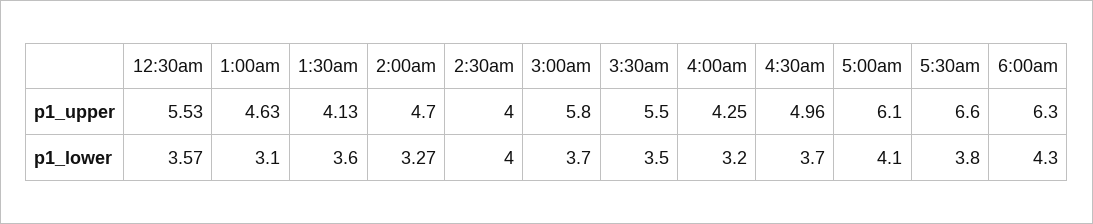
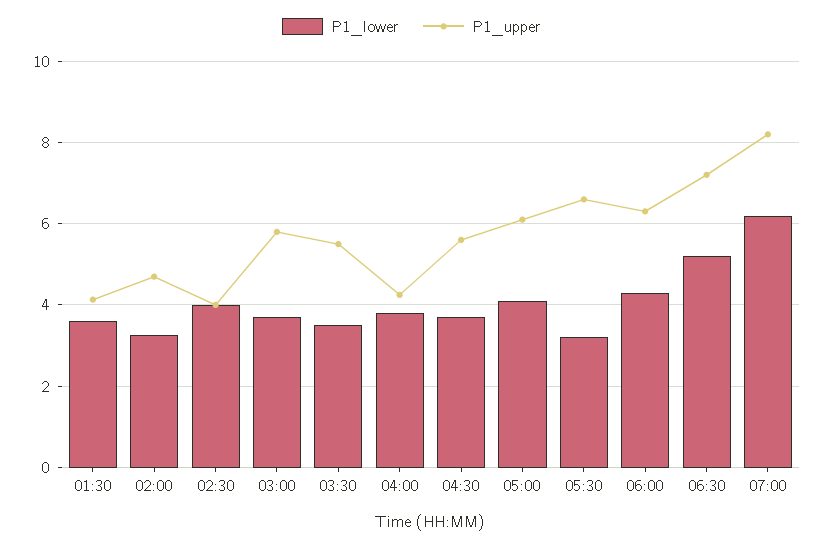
p1_upper, 12:30am: 5.53 -> none
p1_upper, 1:00am: 4.63 -> none
p1_upper, 4:30am: 4.96 -> 5.6
p1_lower, 12:30am: 3.57 -> none
p1_lower, 1:00am: 3.1 -> none
p1_lower, 4:00am: 3.2 -> 3.8
p1_lower, 5:30am: 3.8 -> 3.2
p1_lower, 06:30: none -> 5.2
p1_upper, 06:30: none -> 7.2
p1_lower, 07:00: none -> 6.2
p1_upper, 07:00: none -> 8.2

